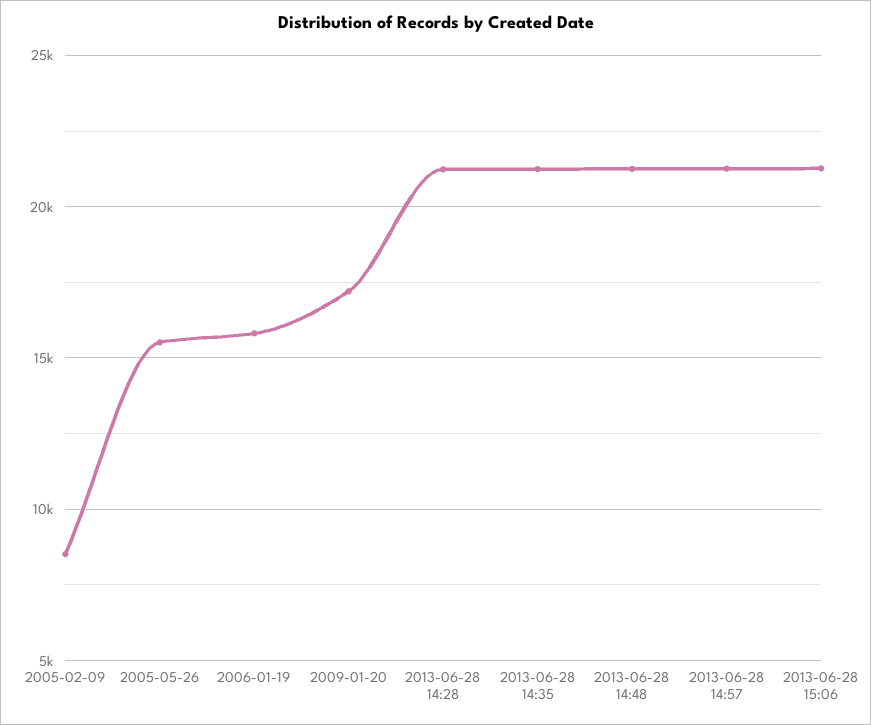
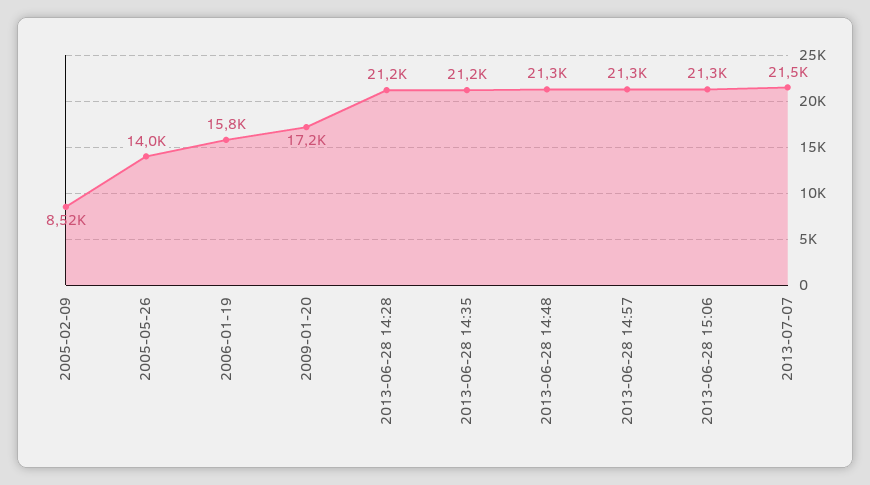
2005-05-26: 15500 -> 14000
2013-07-07: none -> 21500

